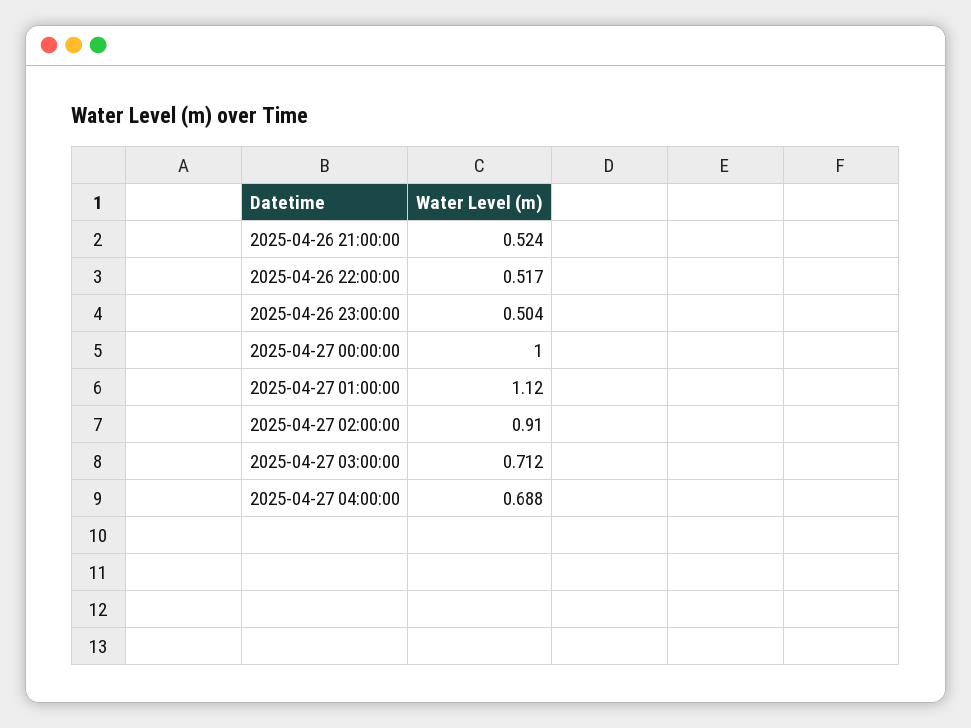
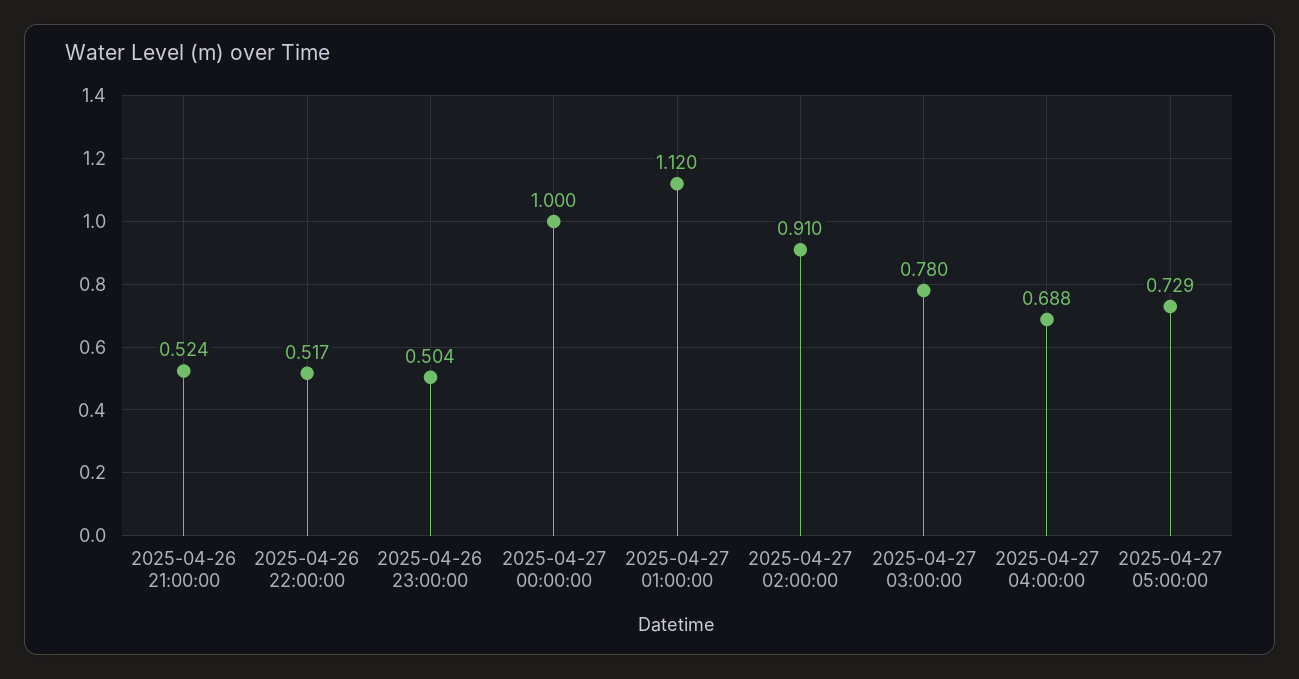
2025-04-27 03:00:00: 0.712 -> 0.78
2025-04-27 05:00:00: none -> 0.729

